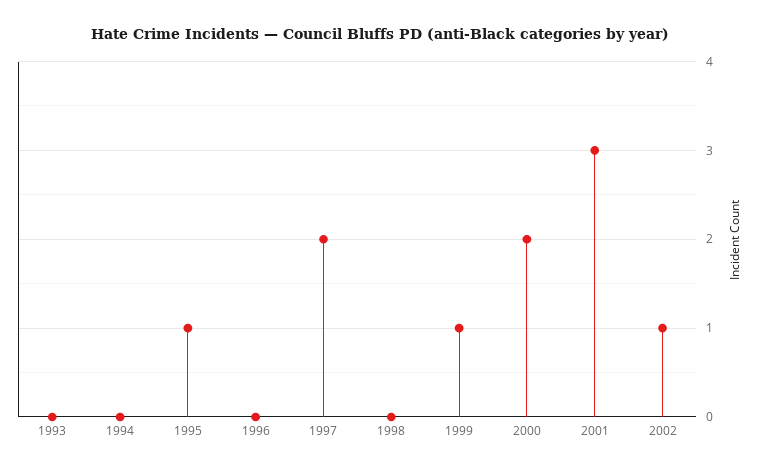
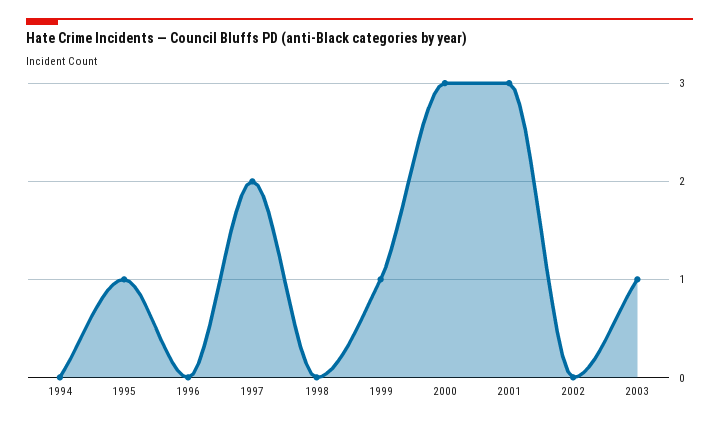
1993: 0 -> none
2000: 2 -> 3
2002: 1 -> 0
2003: none -> 1

